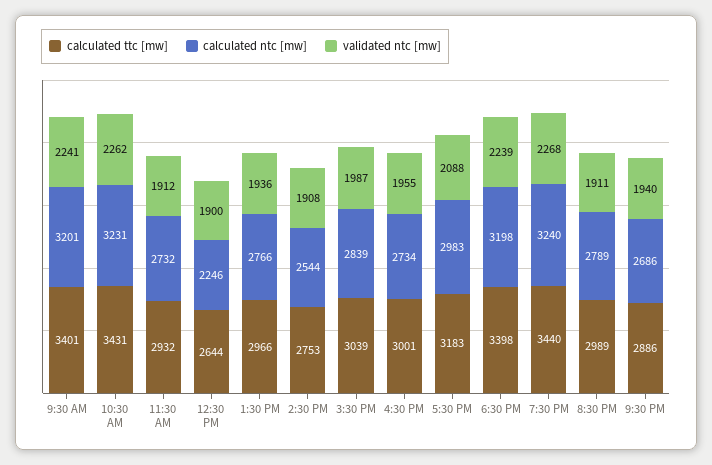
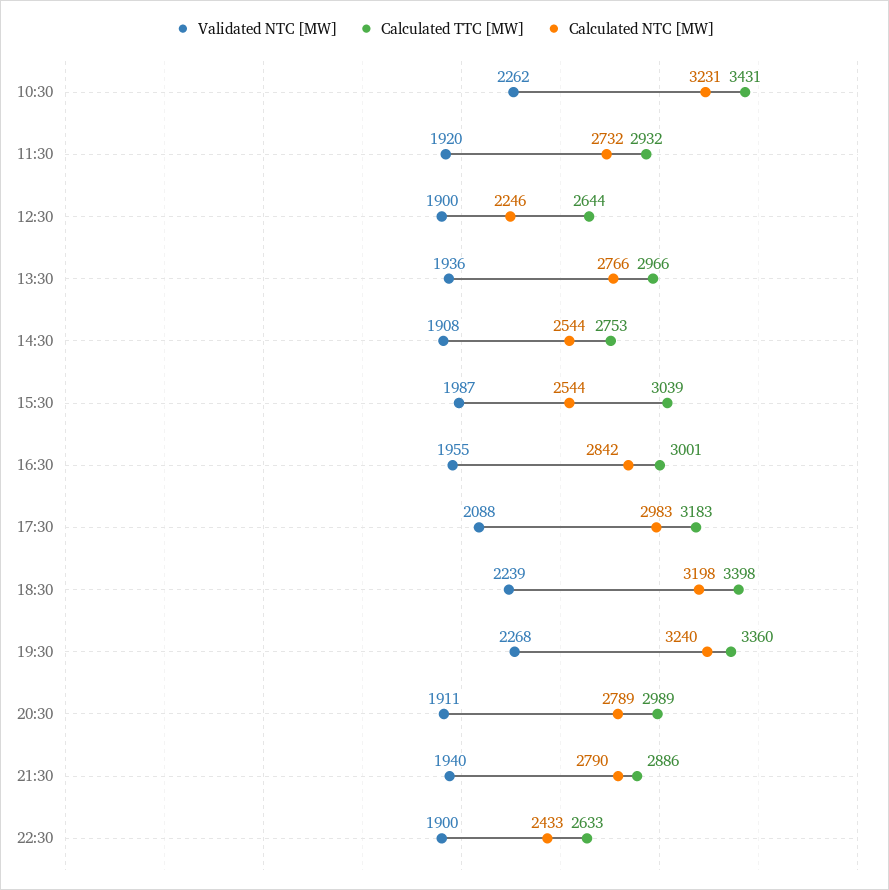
calculated ttc [mw], 9:30 AM: 3401 -> none
calculated ntc [mw], 9:30 AM: 3201 -> none
validated ntc [mw], 9:30 AM: 2241 -> none
validated ntc [mw], 11:30 AM: 1912 -> 1920
calculated ntc [mw], 3:30 PM: 2839 -> 2544
calculated ntc [mw], 4:30 PM: 2734 -> 2842
calculated ttc [mw], 7:30 PM: 3440 -> 3360
calculated ntc [mw], 9:30 PM: 2686 -> 2790
validated ntc [mw], 22:30: none -> 1900
calculated ttc [mw], 22:30: none -> 2633
calculated ntc [mw], 22:30: none -> 2433

